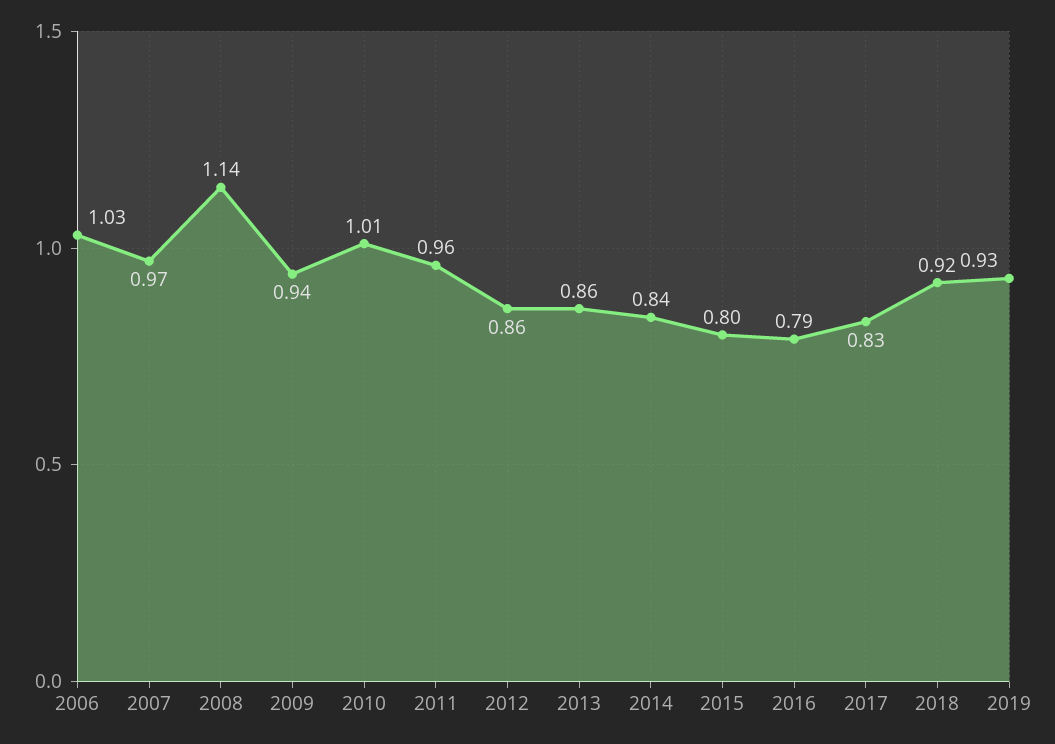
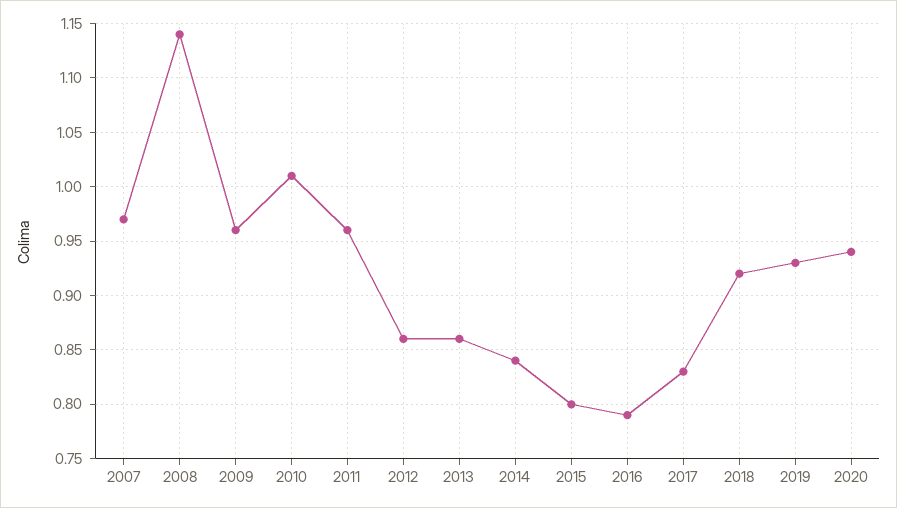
2006: 1.03 -> none
2009: 0.94 -> 0.96
2020: none -> 0.94

